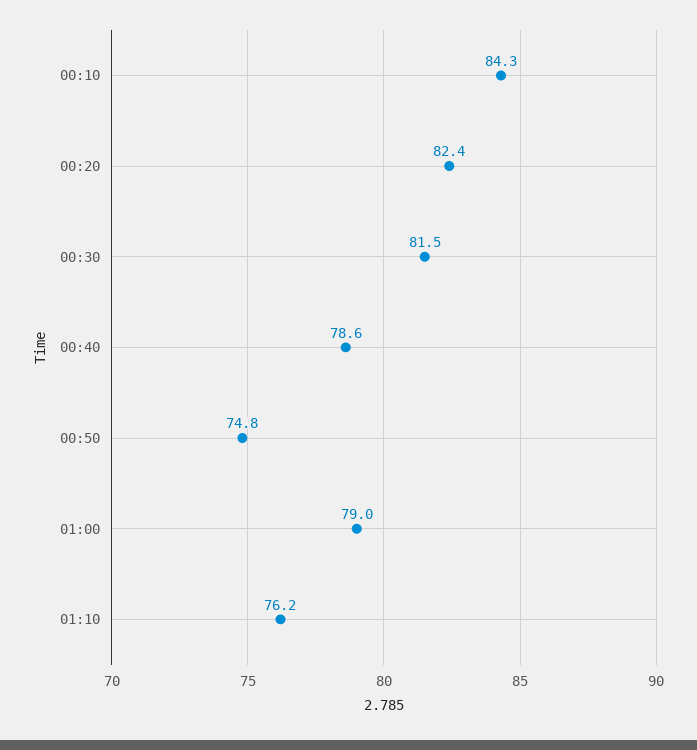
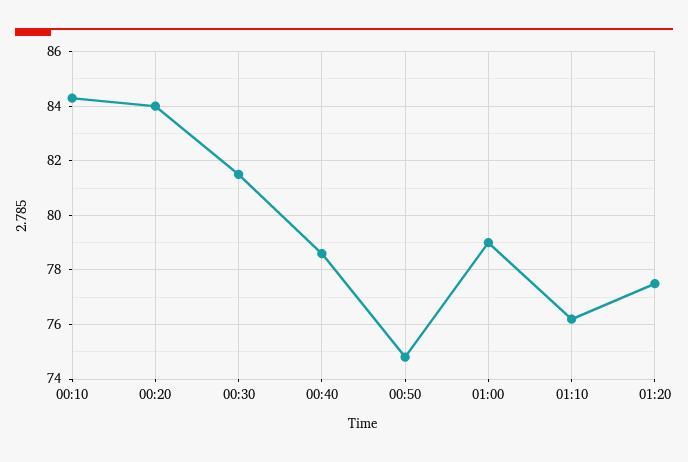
00:20: 82.4 -> 84
01:20: none -> 77.5

